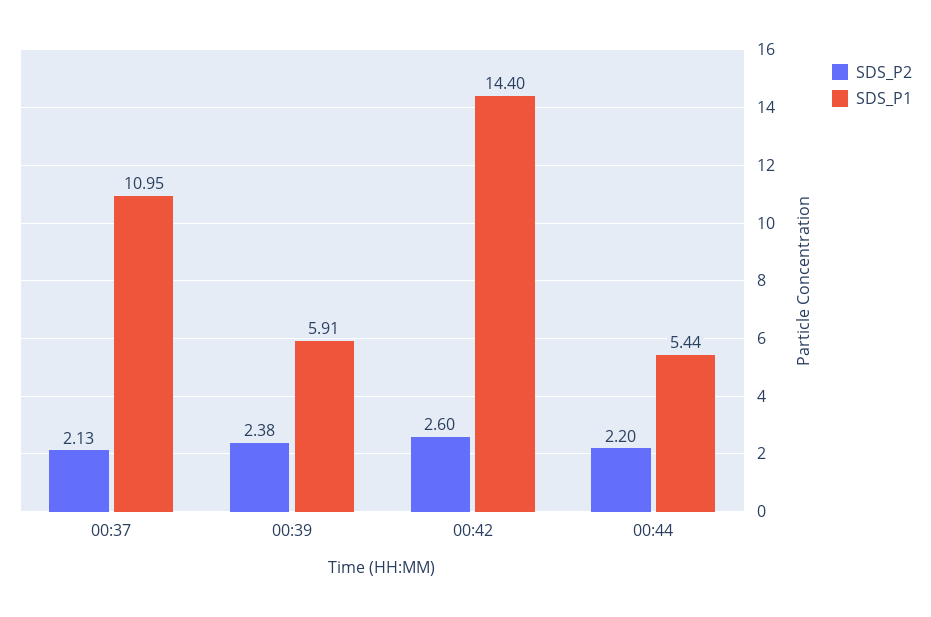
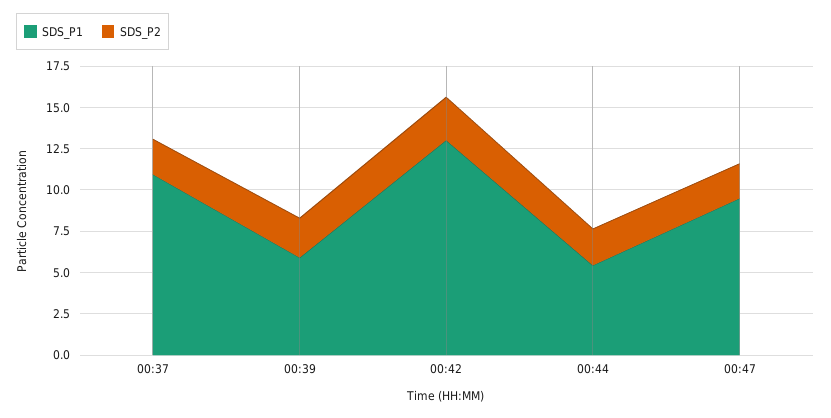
SDS_P1, 00:42: 14.4 -> 13
SDS_P1, 00:47: none -> 9.5
SDS_P2, 00:47: none -> 2

